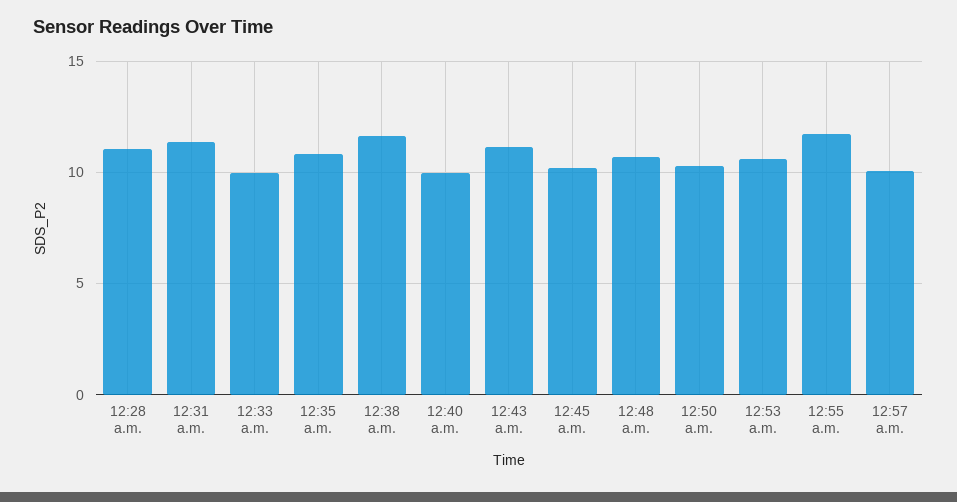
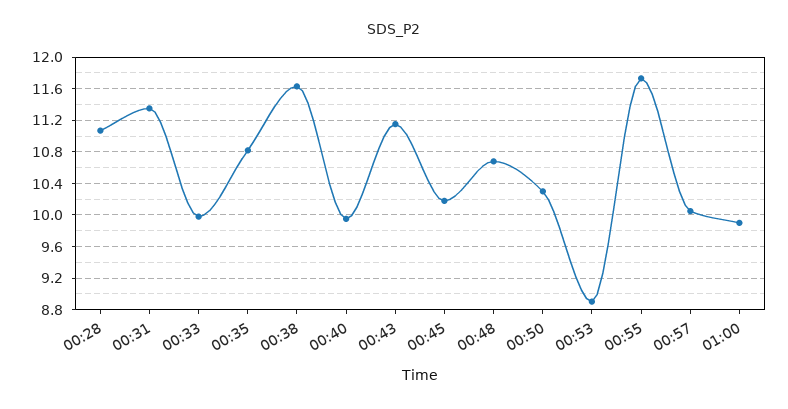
12:53 a.m.: 10.5 -> 8.9
01:00: none -> 9.9

